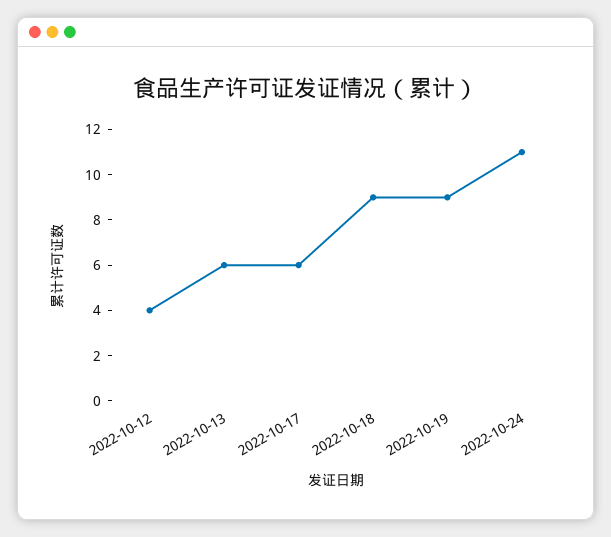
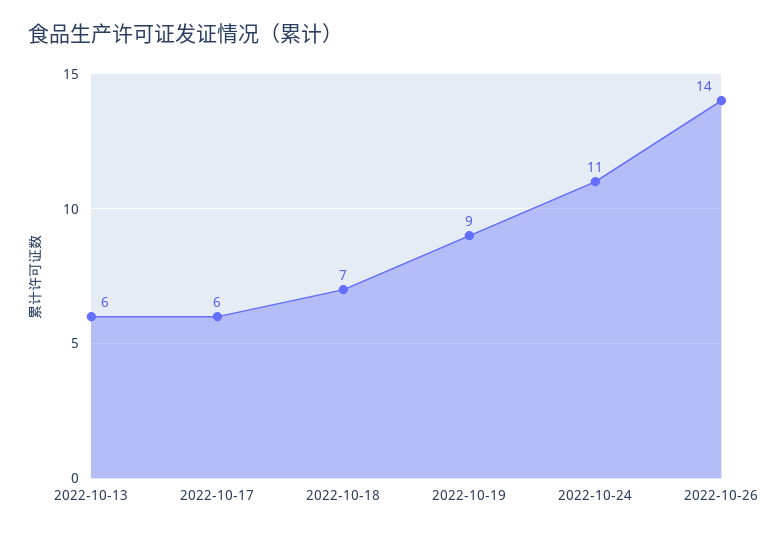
2022-10-12: 4 -> none
2022-10-18: 9 -> 7
2022-10-26: none -> 14

